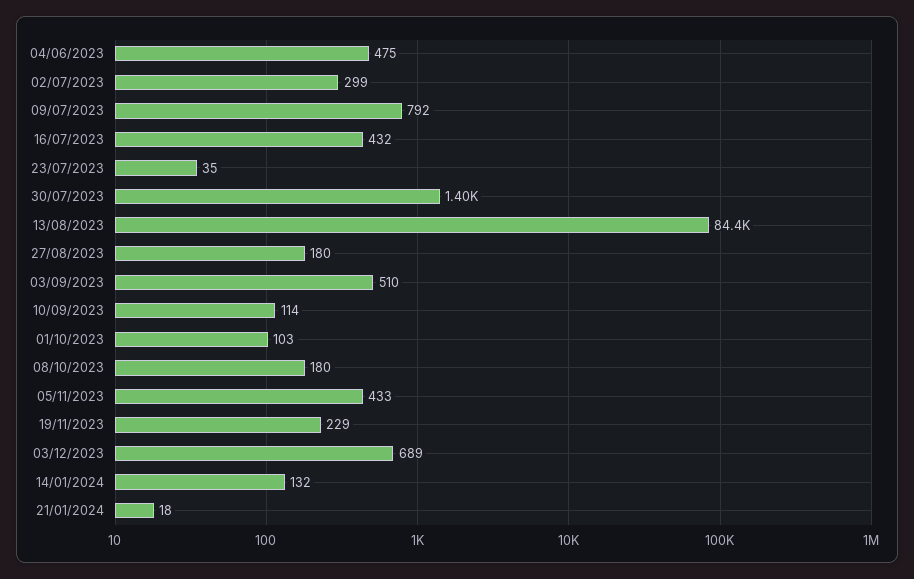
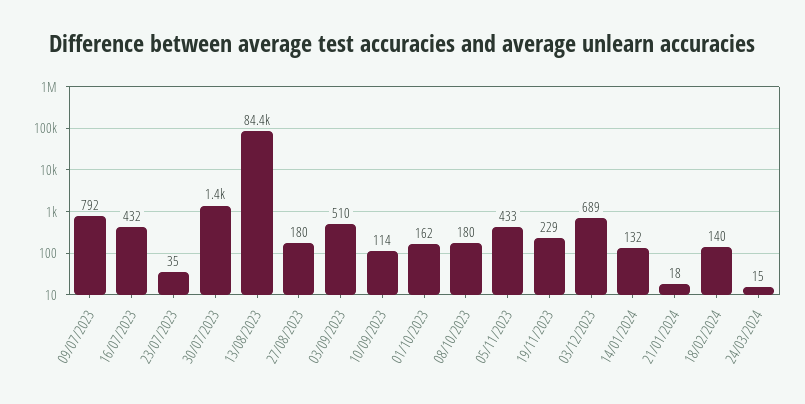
04/06/2023: 475 -> none
02/07/2023: 299 -> none
01/10/2023: 103 -> 162
18/02/2024: none -> 140
24/03/2024: none -> 15

